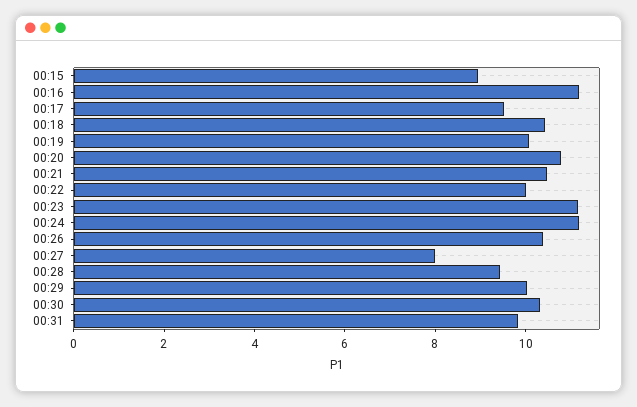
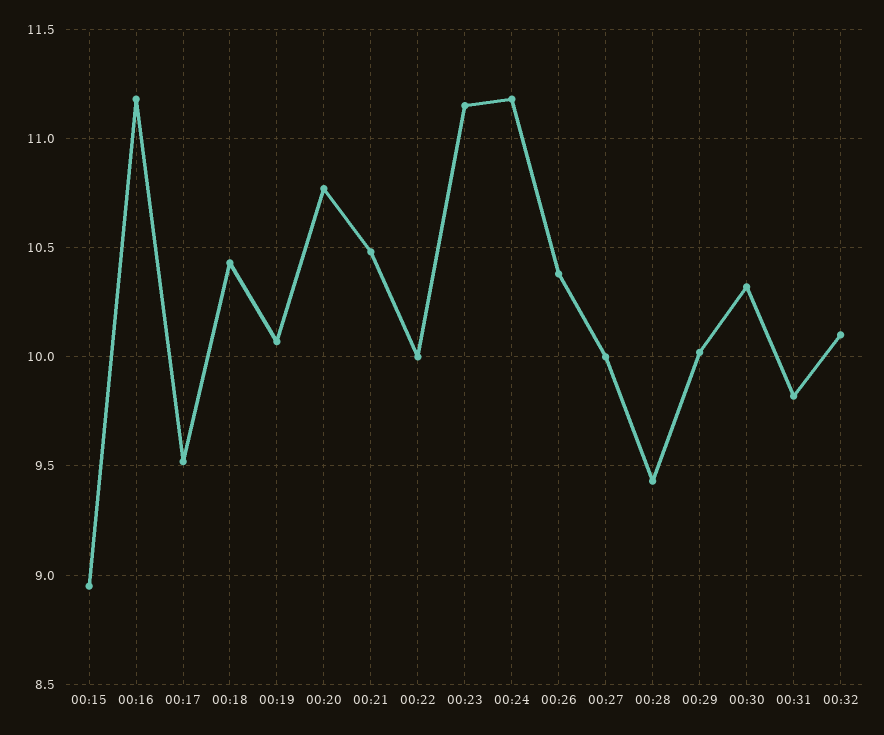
00:27: 8 -> 10
00:32: none -> 10.1

